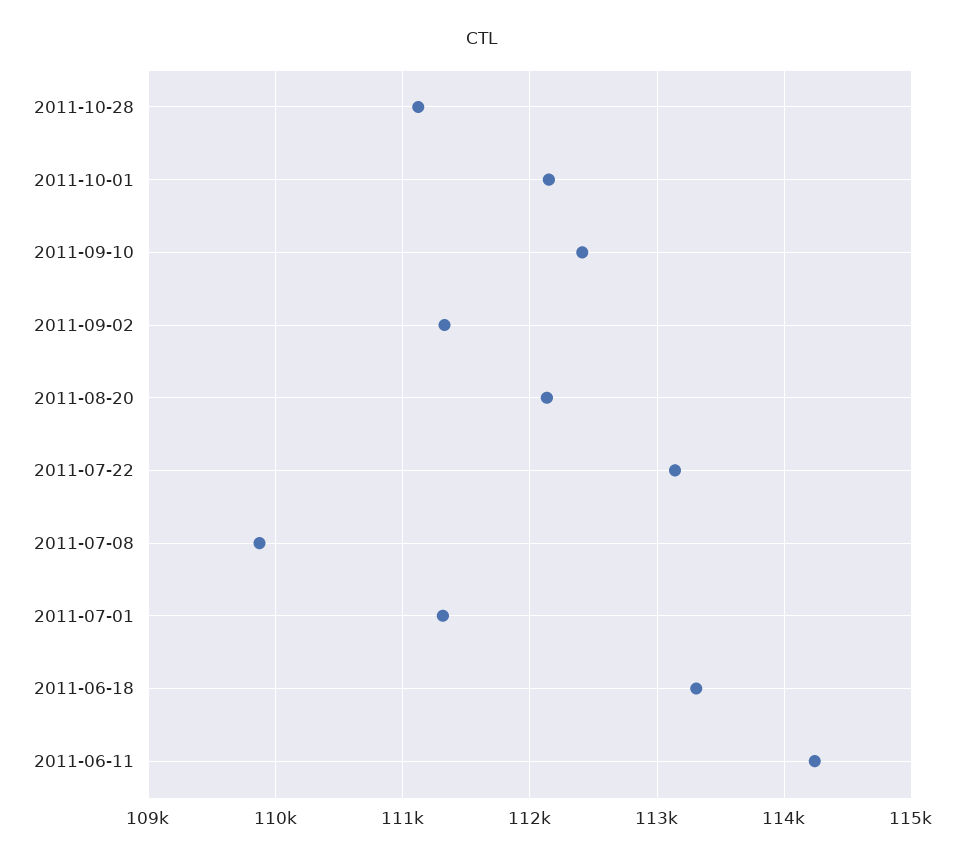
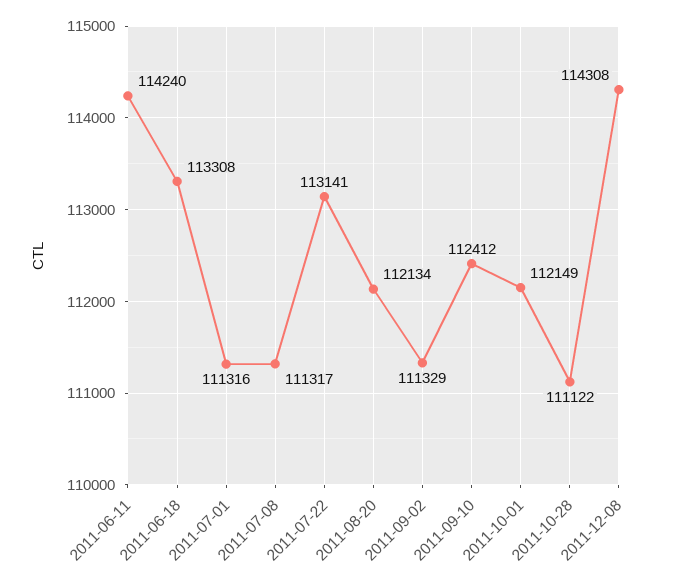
2011-07-08: 109900 -> 111317
2011-12-08: none -> 114308

